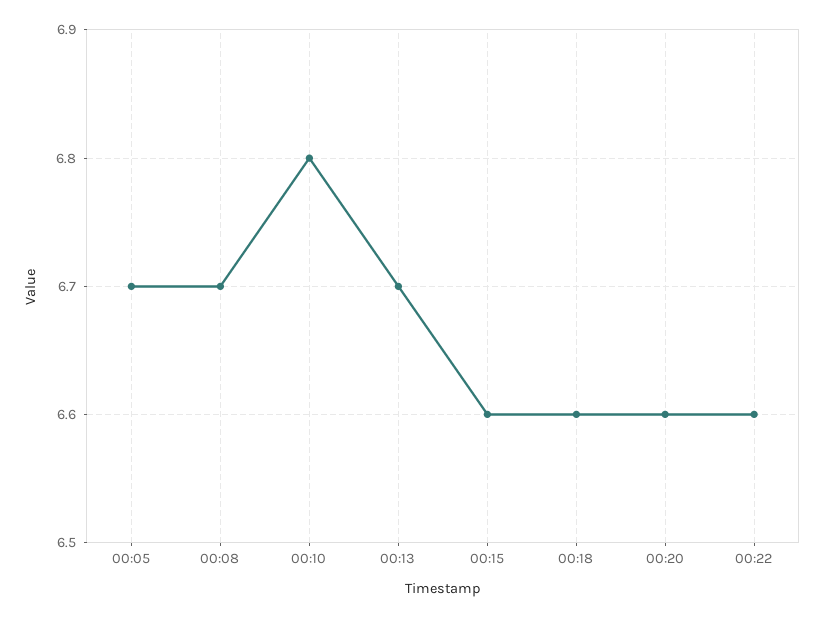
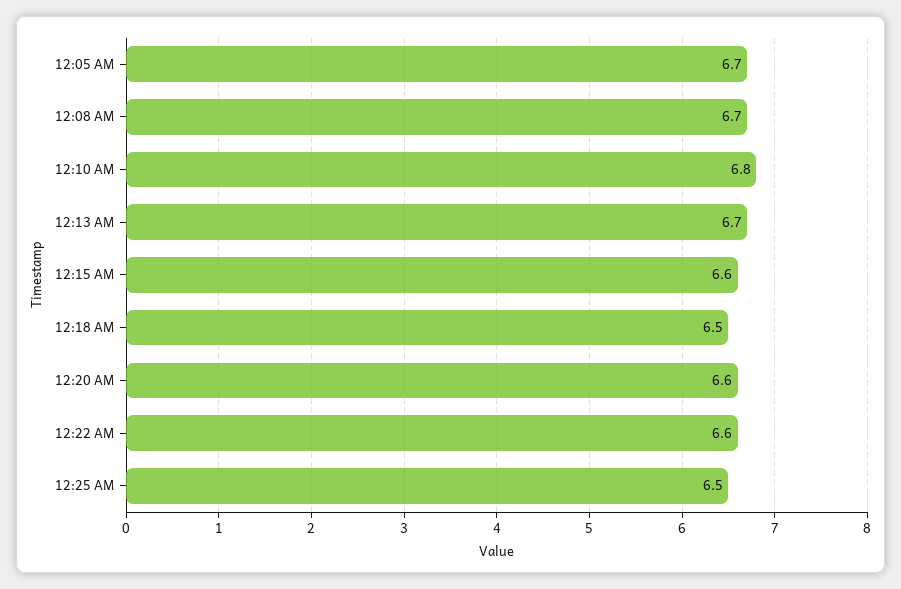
00:18: 6.6 -> 6.5
12:25 AM: none -> 6.5

